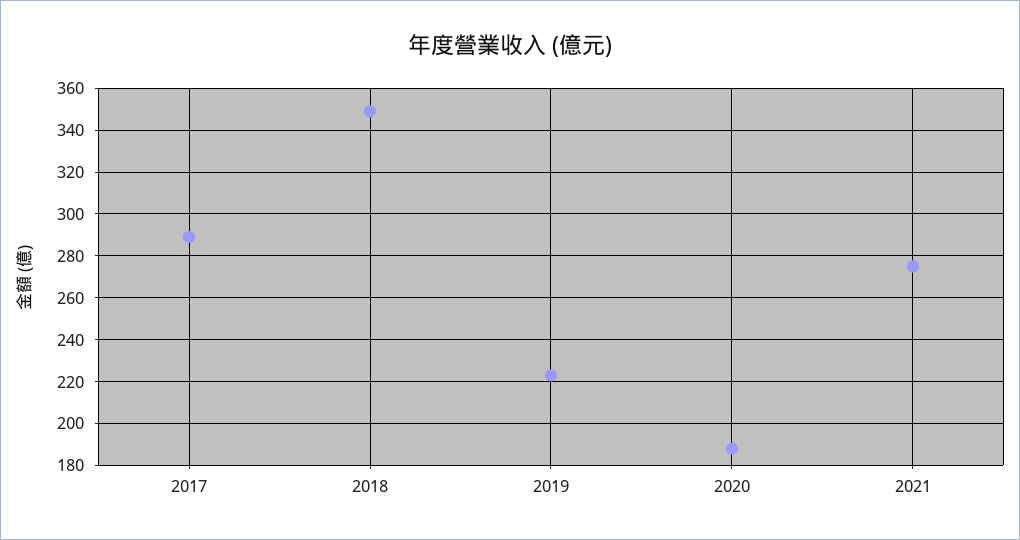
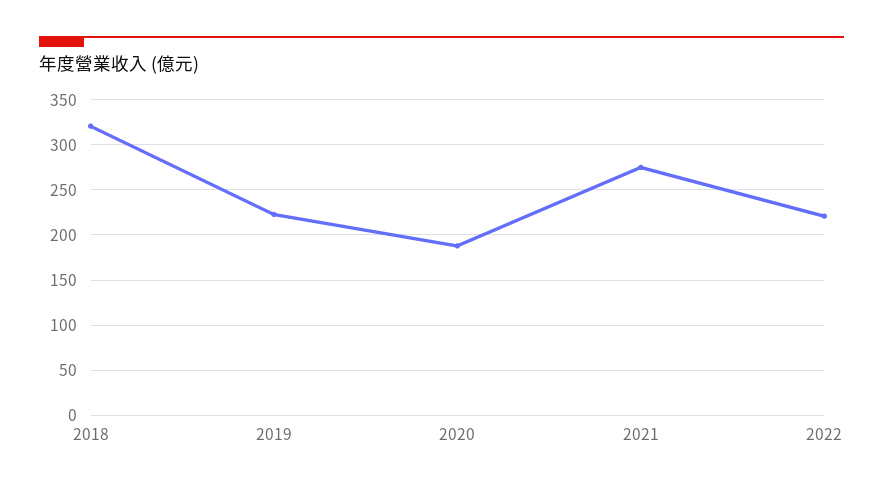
2017: 290 -> none
2018: 350 -> 320
2022: none -> 220

